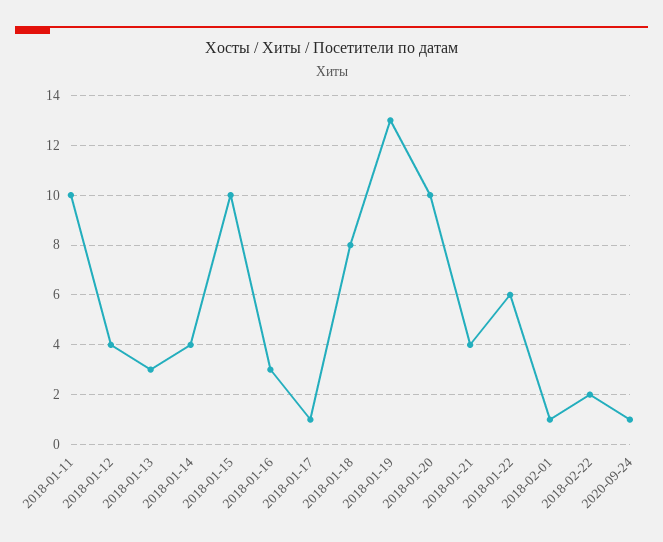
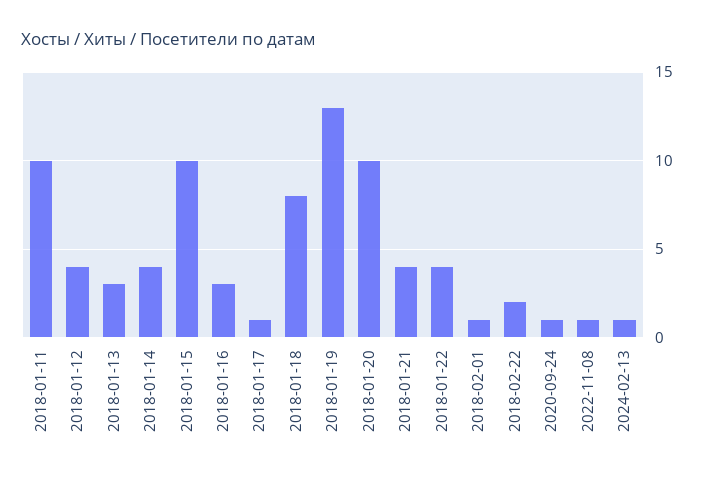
2018-01-22: 6 -> 4
2022-11-08: none -> 1
2024-02-13: none -> 1

